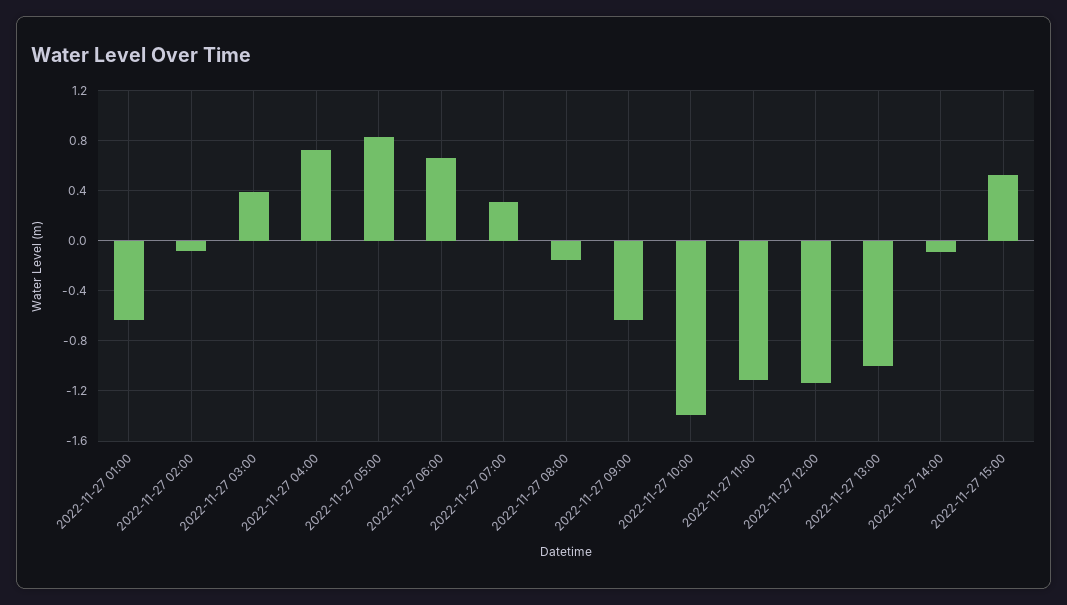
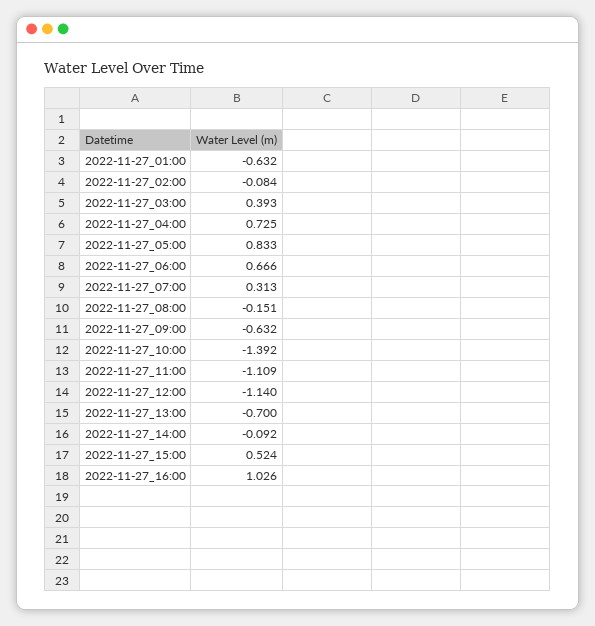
2022-11-27 13:00: -1 -> -0.7
2022-11-27_16:00: none -> 1.026

